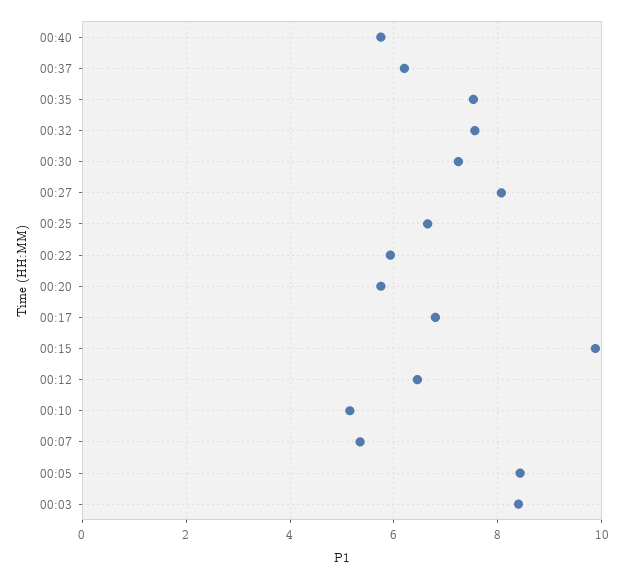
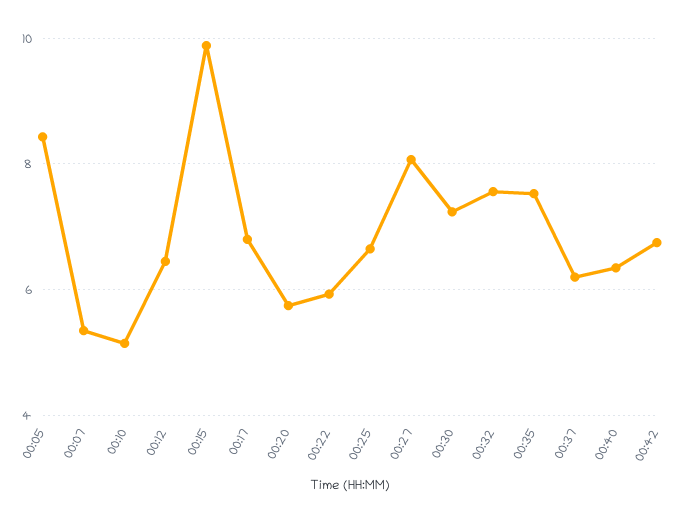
00:40: 5.8 -> 6.4
00:03: 8.4 -> none
00:42: none -> 6.8

